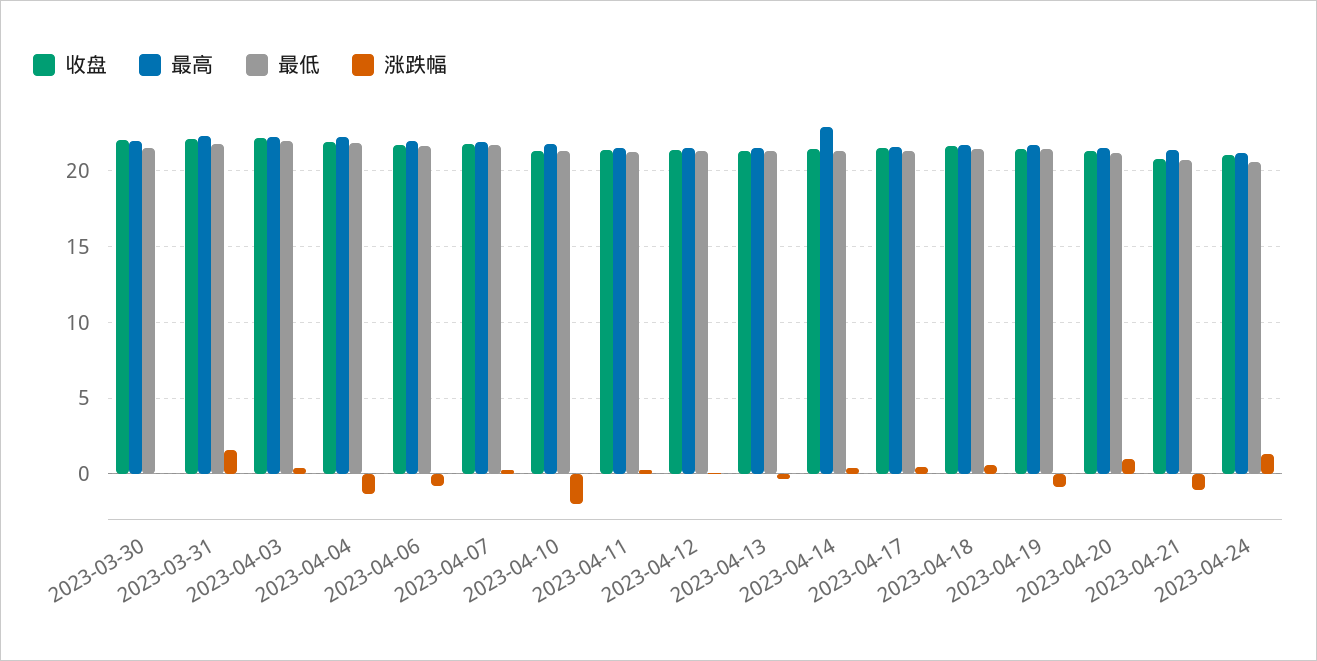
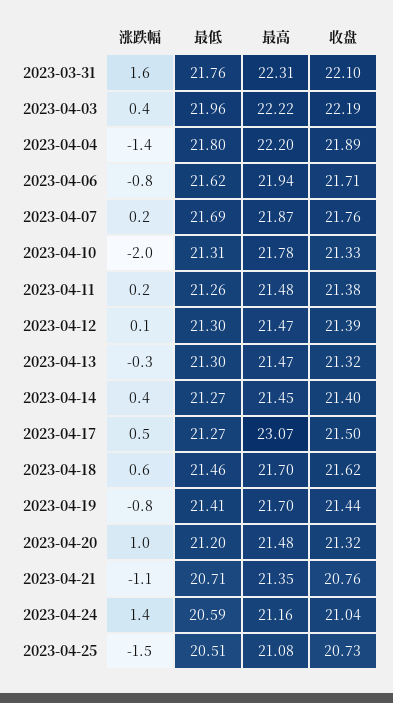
收盘, 2023-03-30: 22 -> none
最高, 2023-03-30: 22 -> none
最低, 2023-03-30: 21.5 -> none
涨跌幅, 2023-03-30: 0 -> none
最高, 2023-04-14: 23 -> 21.45
最高, 2023-04-17: 21.5 -> 23.07
涨跌幅, 2023-04-25: none -> -1.5
最低, 2023-04-25: none -> 20.51
最高, 2023-04-25: none -> 21.08
收盘, 2023-04-25: none -> 20.73

